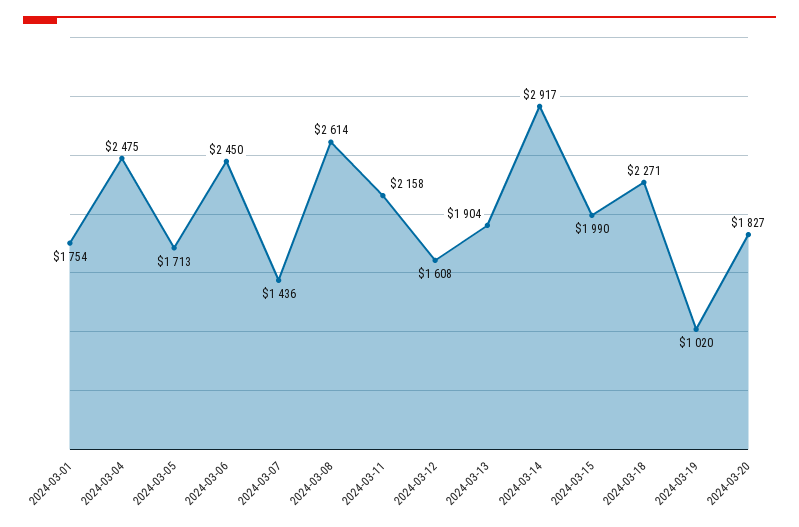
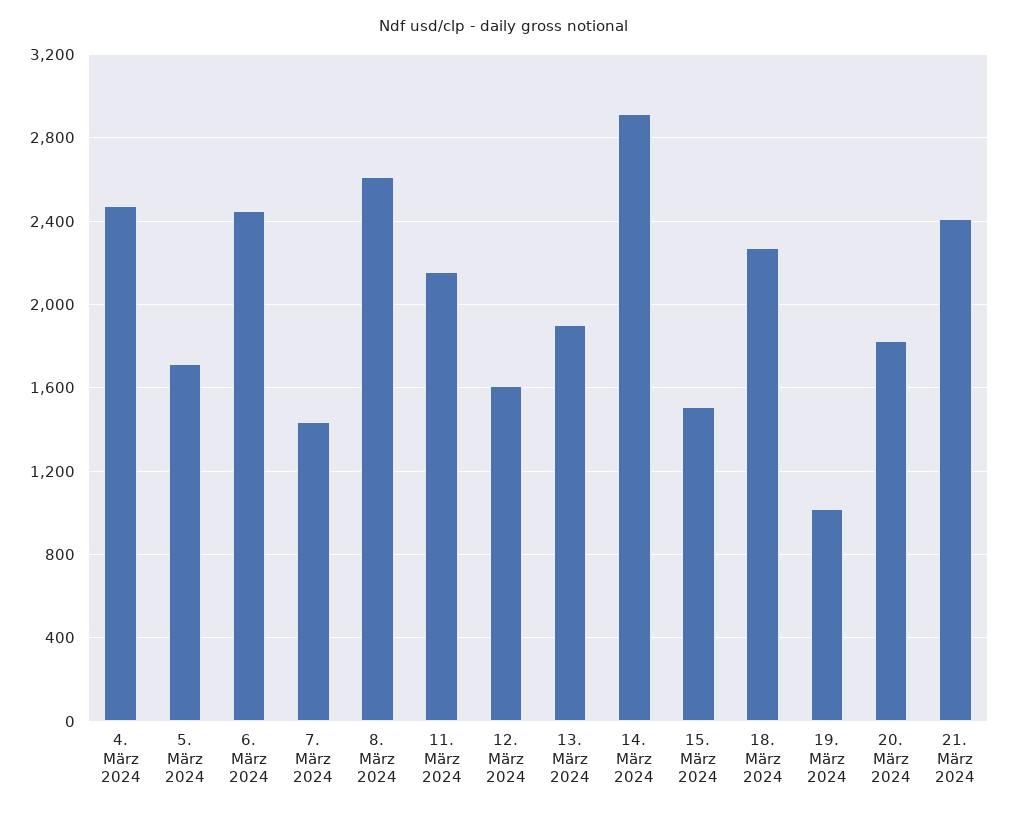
2024-03-01: 1754 -> none
2024-03-15: 1990 -> 1500
21. März 2024: none -> 2400

